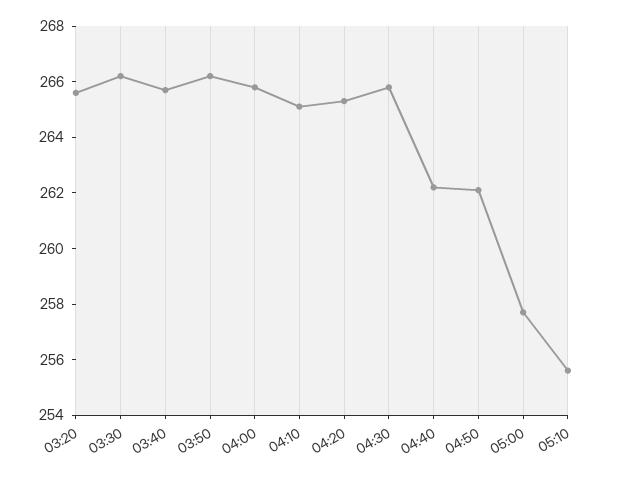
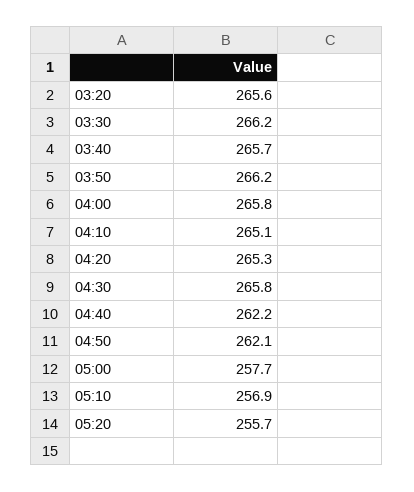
05:10: 255.5 -> 256.9
05:20: none -> 255.7

